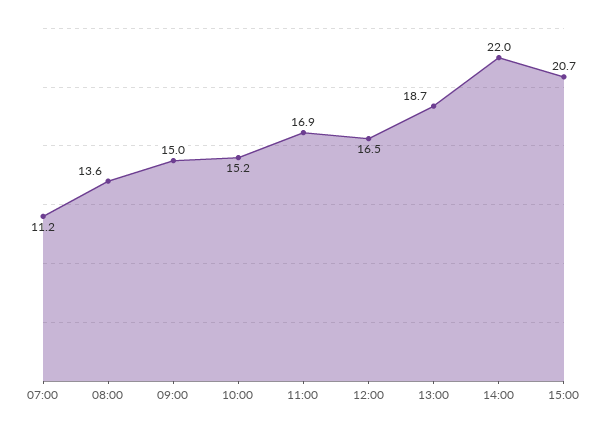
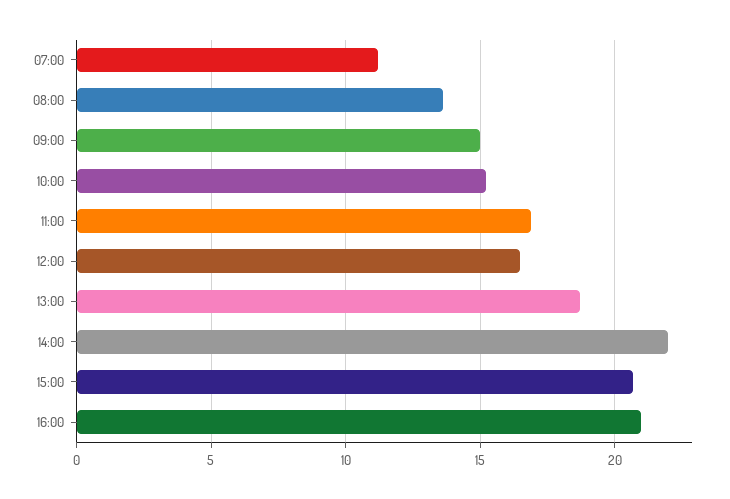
16:00: none -> 21

